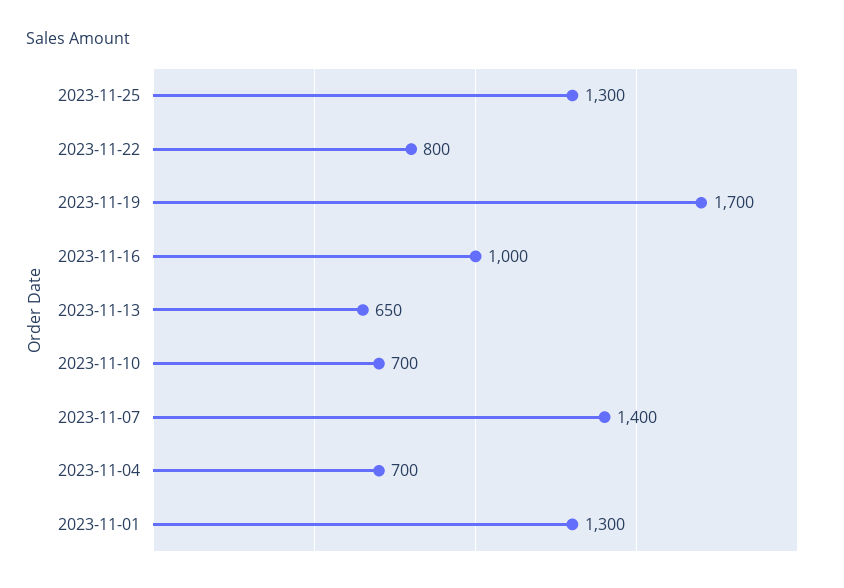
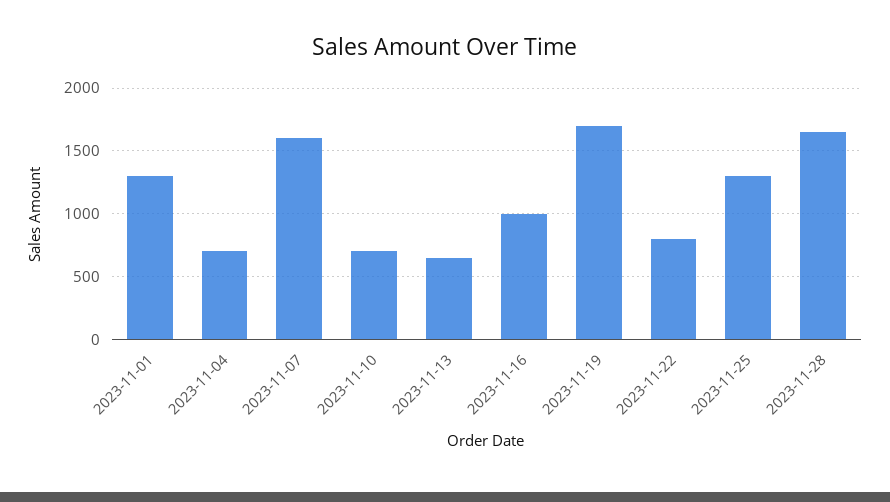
2023-11-07: 1400 -> 1600
2023-11-28: none -> 1650

